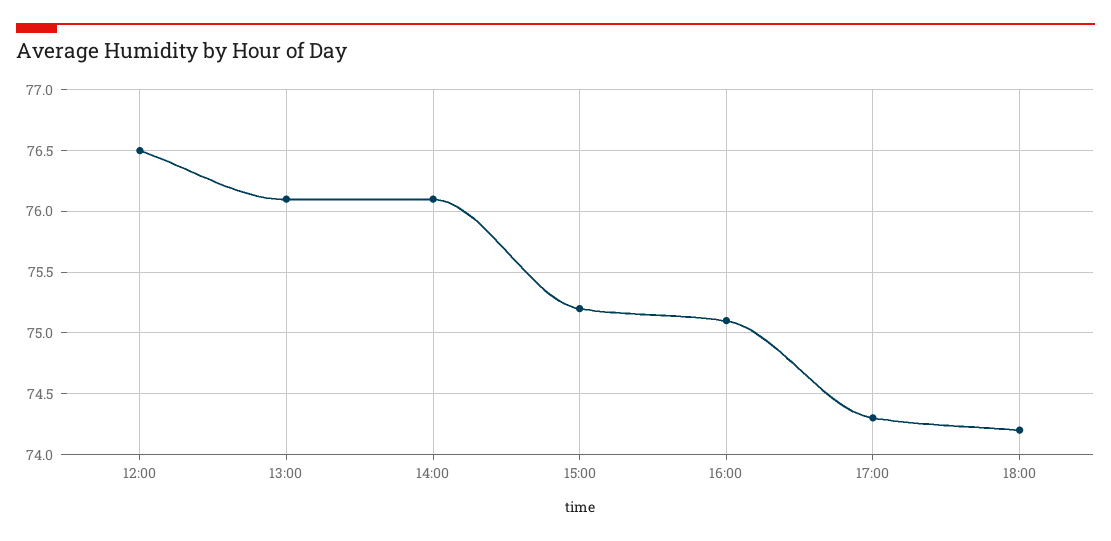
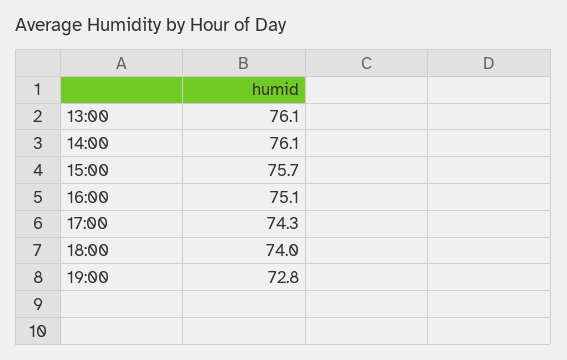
12:00: 76.5 -> none
15:00: 75.2 -> 75.7
18:00: 74.2 -> 74
19:00: none -> 72.8

